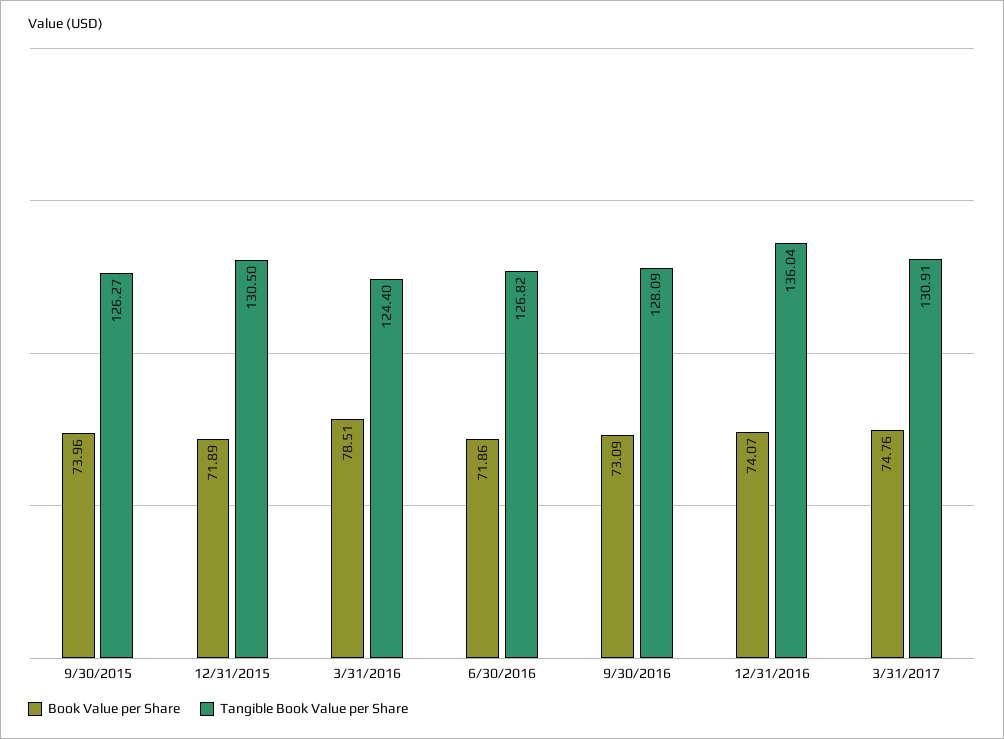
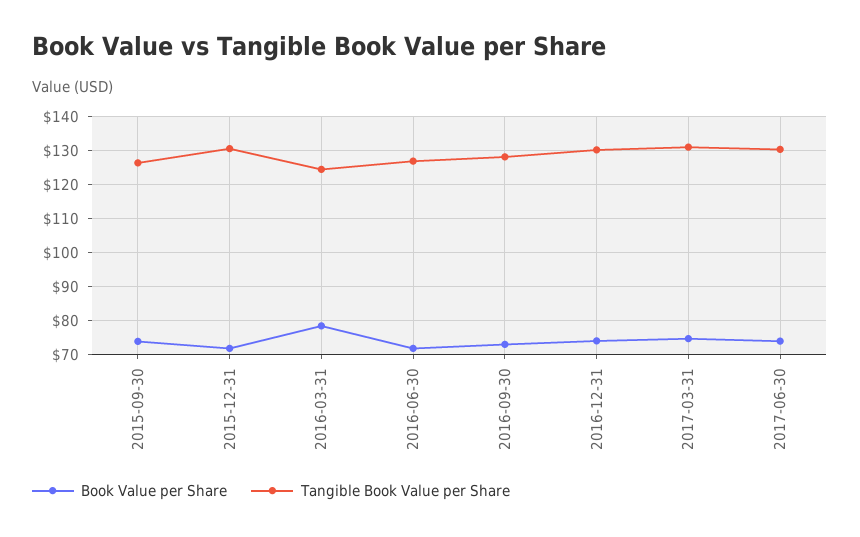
Tangible Book Value per Share, 12/31/2016: 136.04 -> 130
Book Value per Share, 2017-06-30: none -> 74
Tangible Book Value per Share, 2017-06-30: none -> 130

